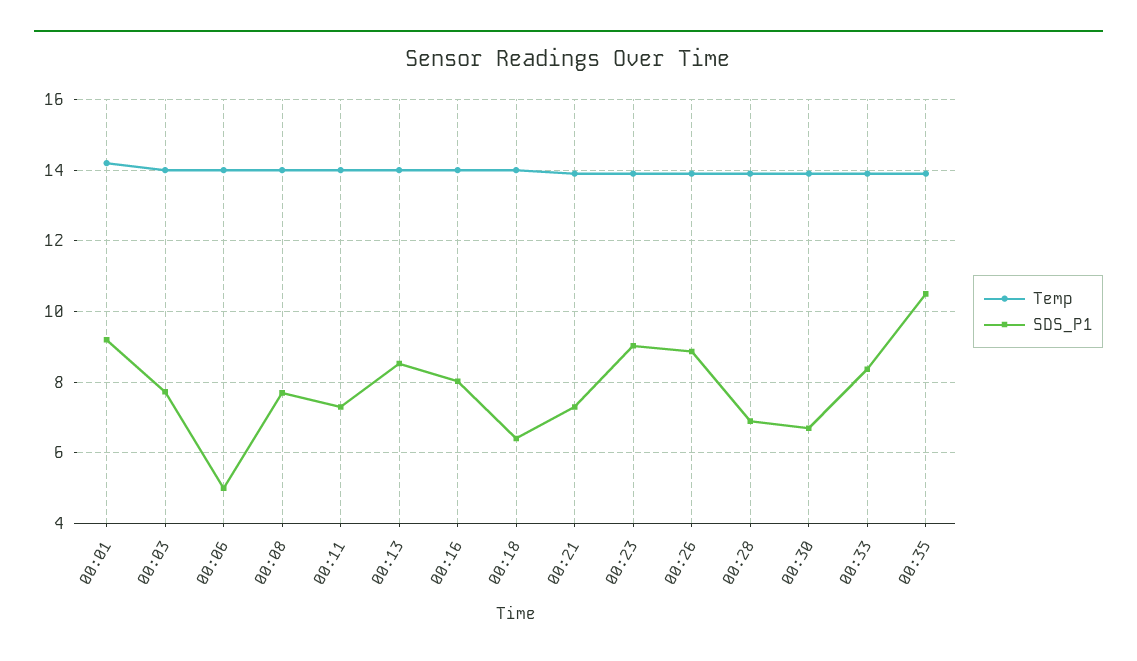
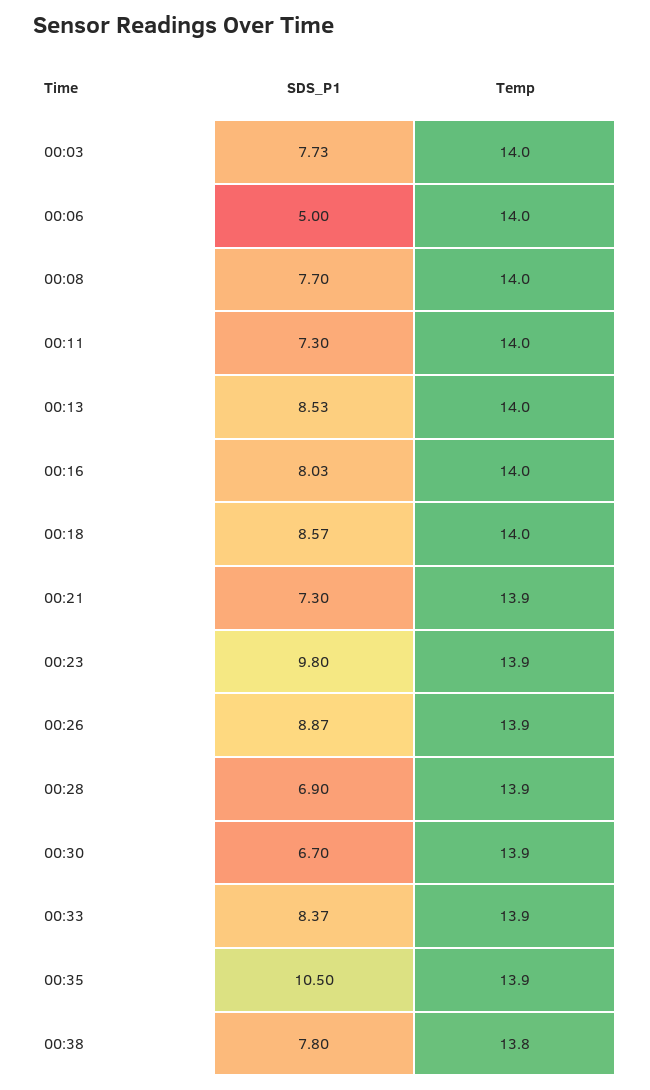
Temp, 00:01: 14.2 -> none
SDS_P1, 00:01: 9.2 -> none
SDS_P1, 00:18: 6.4 -> 8.57
SDS_P1, 00:23: 9 -> 9.8
SDS_P1, 00:38: none -> 7.8
Temp, 00:38: none -> 13.8

